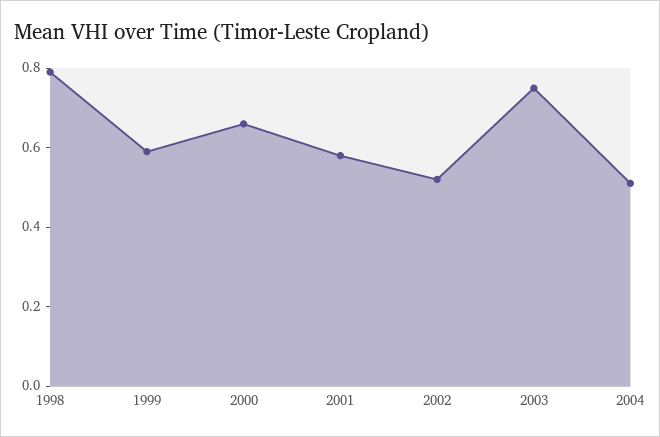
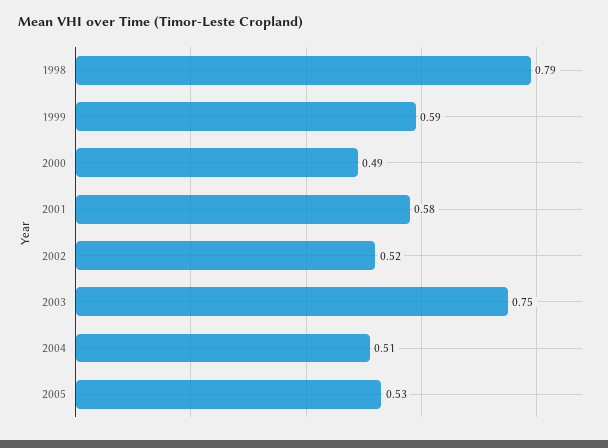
2000: 0.65 -> 0.49
2005: none -> 0.53

